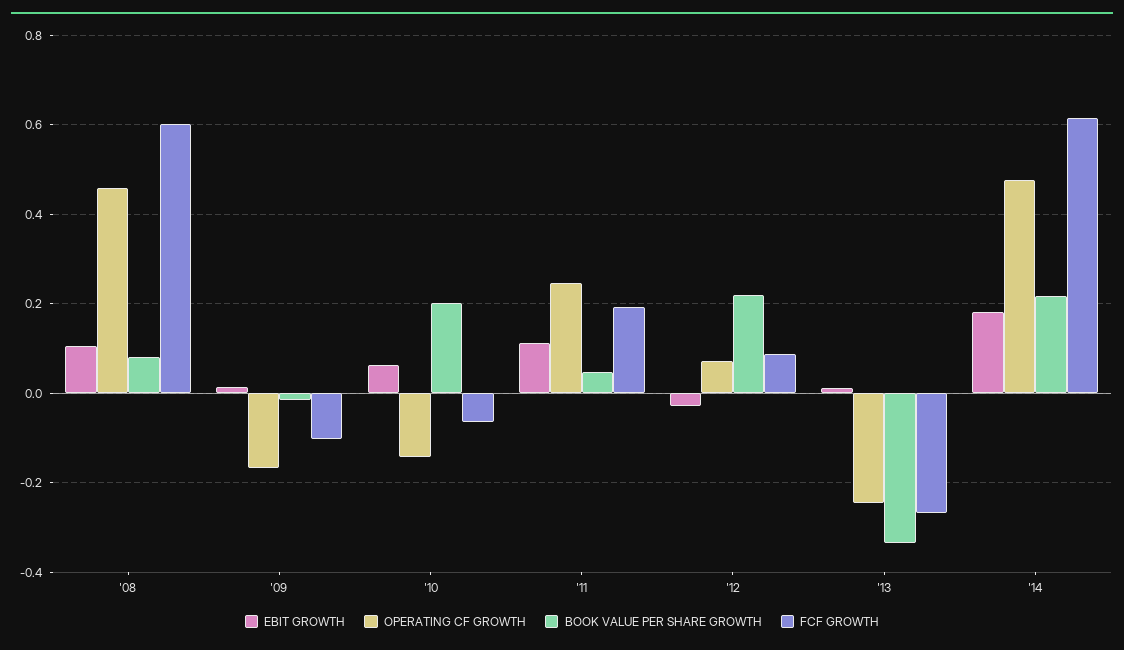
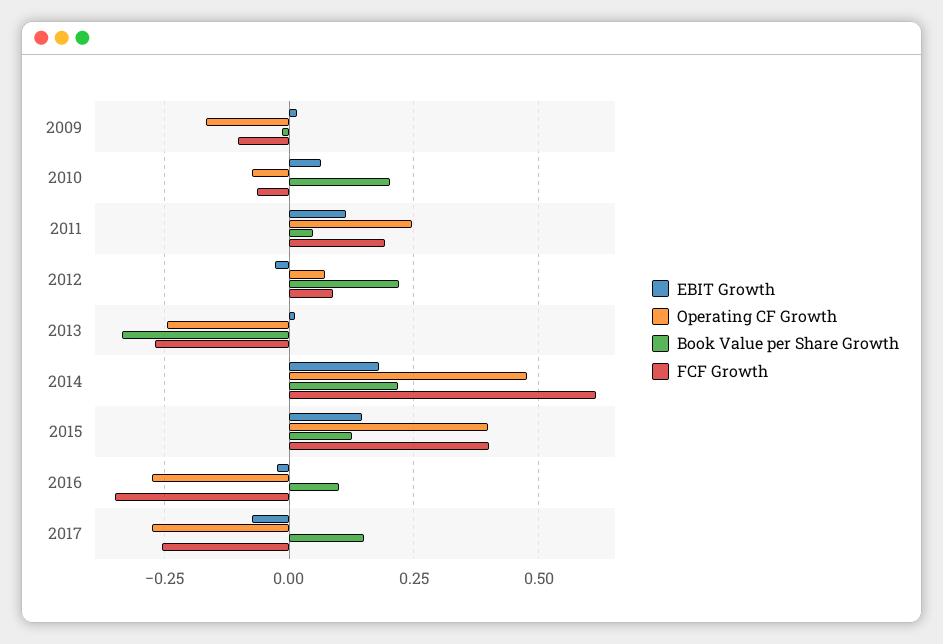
EBIT GROWTH, '08: 0.1 -> none
OPERATING CF GROWTH, '08: 0.46 -> none
BOOK VALUE PER SHARE GROWTH, '08: 0.08 -> none
FCF GROWTH, '08: 0.6 -> none
OPERATING CF GROWTH, '10: -0.14 -> -0.075
EBIT GROWTH, 2015: none -> 0.15
OPERATING CF GROWTH, 2015: none -> 0.4
BOOK VALUE PER SHARE GROWTH, 2015: none -> 0.125
FCF GROWTH, 2015: none -> 0.4
EBIT GROWTH, 2016: none -> -0.025
OPERATING CF GROWTH, 2016: none -> -0.275
BOOK VALUE PER SHARE GROWTH, 2016: none -> 0.1
FCF GROWTH, 2016: none -> -0.35
EBIT GROWTH, 2017: none -> -0.075
OPERATING CF GROWTH, 2017: none -> -0.275
BOOK VALUE PER SHARE GROWTH, 2017: none -> 0.15
FCF GROWTH, 2017: none -> -0.25

